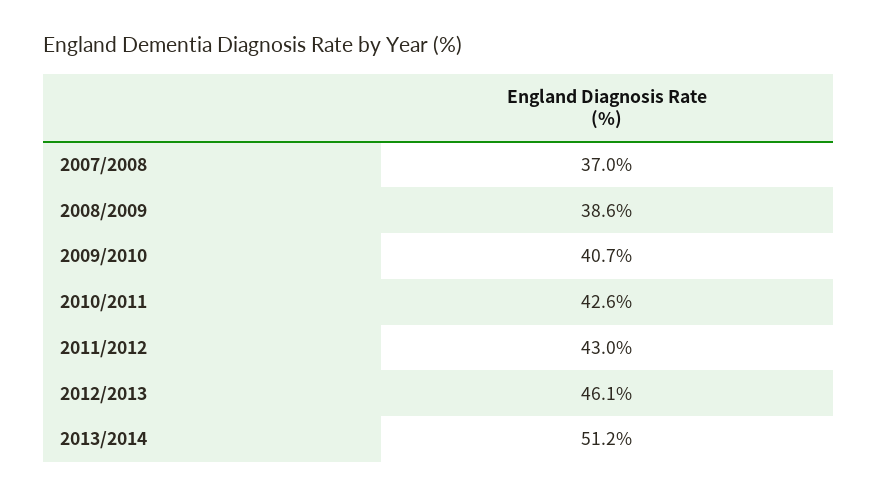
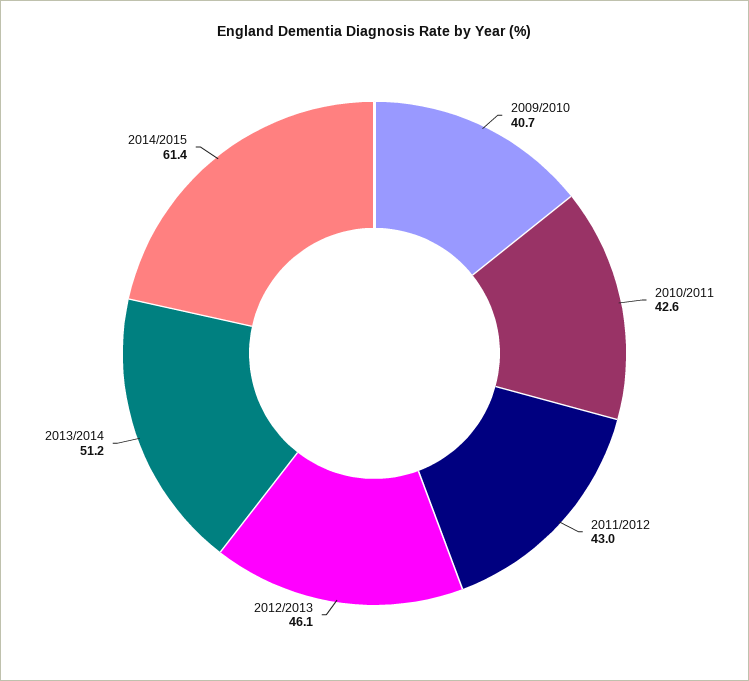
2007/2008: 37 -> none
2008/2009: 38.6 -> none
2014/2015: none -> 61.4

